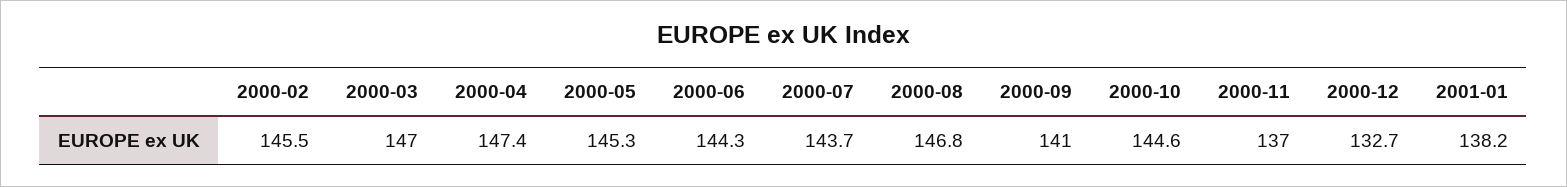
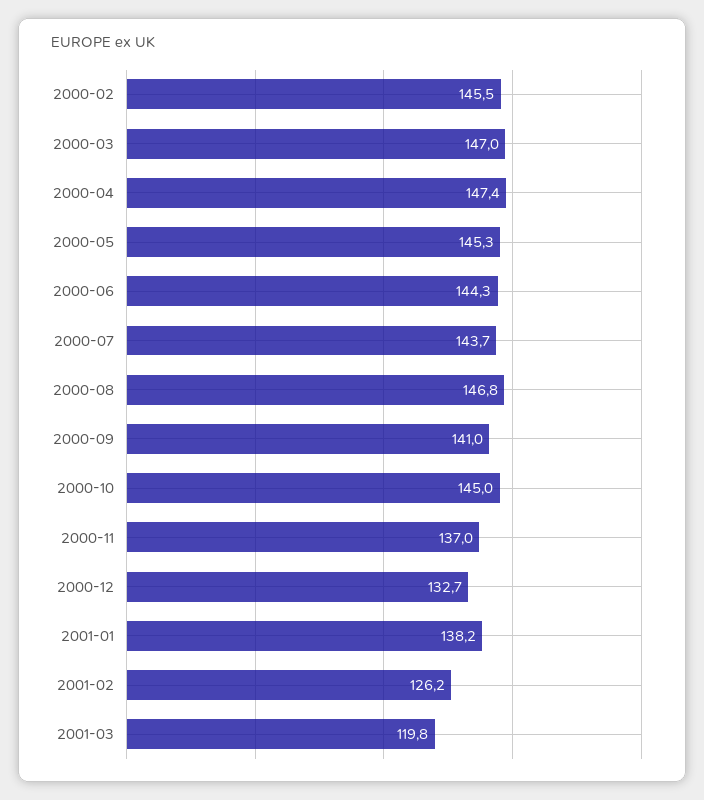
2000-10: 144.6 -> 145
2001-02: none -> 126.2
2001-03: none -> 119.8

